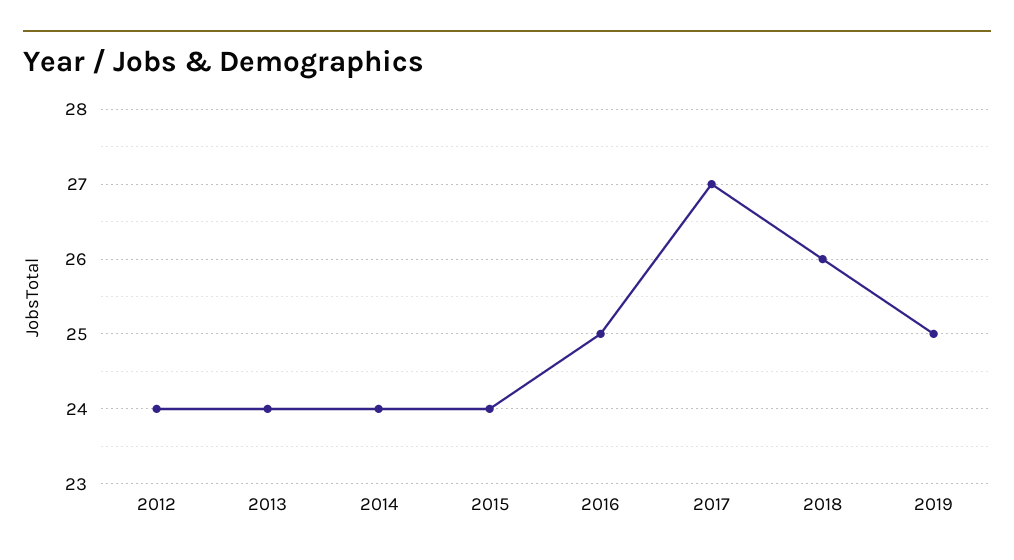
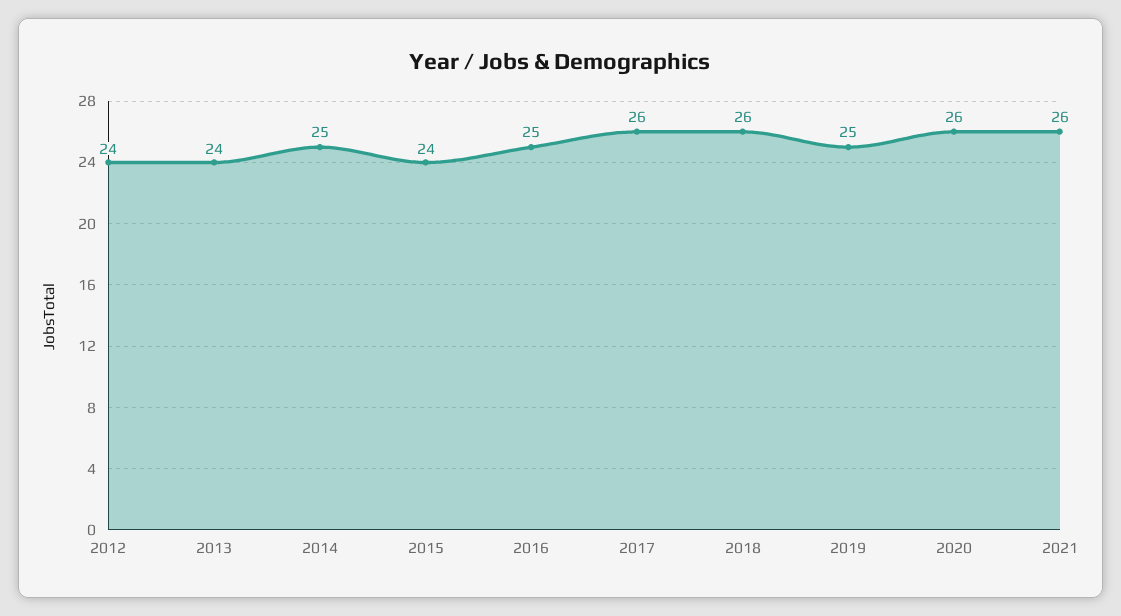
2014: 24 -> 25
2017: 27 -> 26
2020: none -> 26
2021: none -> 26

